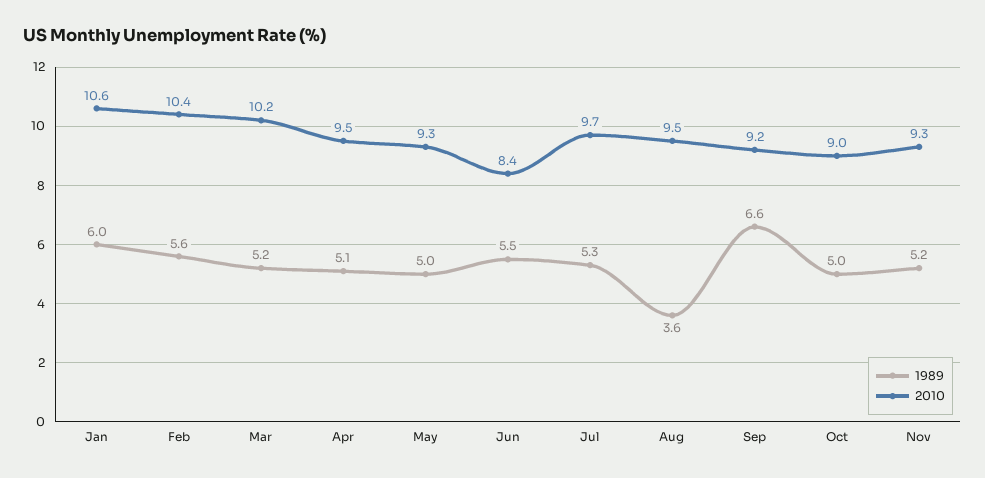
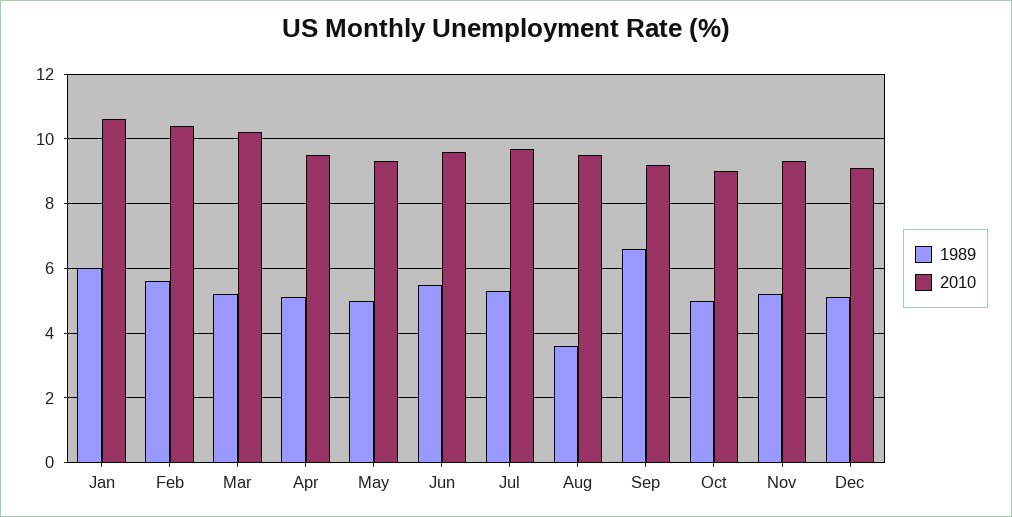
2010, Jun: 8.4 -> 9.5
1989, Dec: none -> 5
2010, Dec: none -> 9

